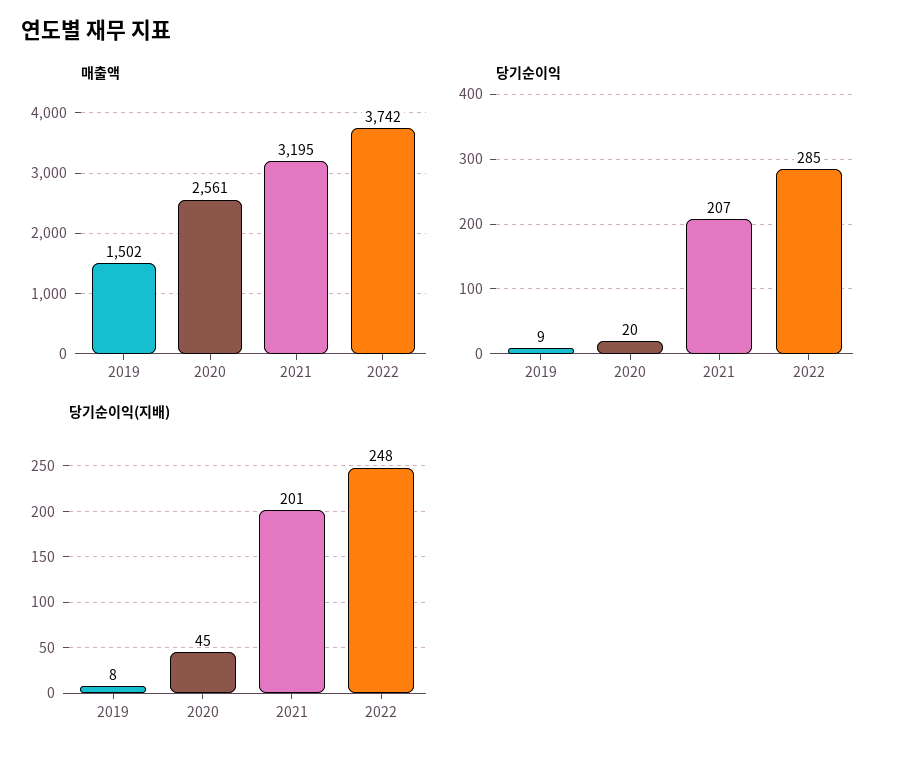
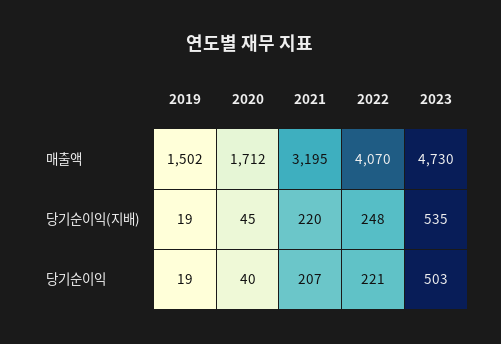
매출액, 2020: 2561 -> 1712
매출액, 2022: 3742 -> 4070
당기순이익, 2019: 9 -> 19
당기순이익, 2020: 20 -> 40
당기순이익, 2022: 285 -> 221
당기순이익(지배), 2019: 8 -> 19
당기순이익(지배), 2021: 201 -> 220
매출액, 2023: none -> 4730
당기순이익(지배), 2023: none -> 535
당기순이익, 2023: none -> 503

